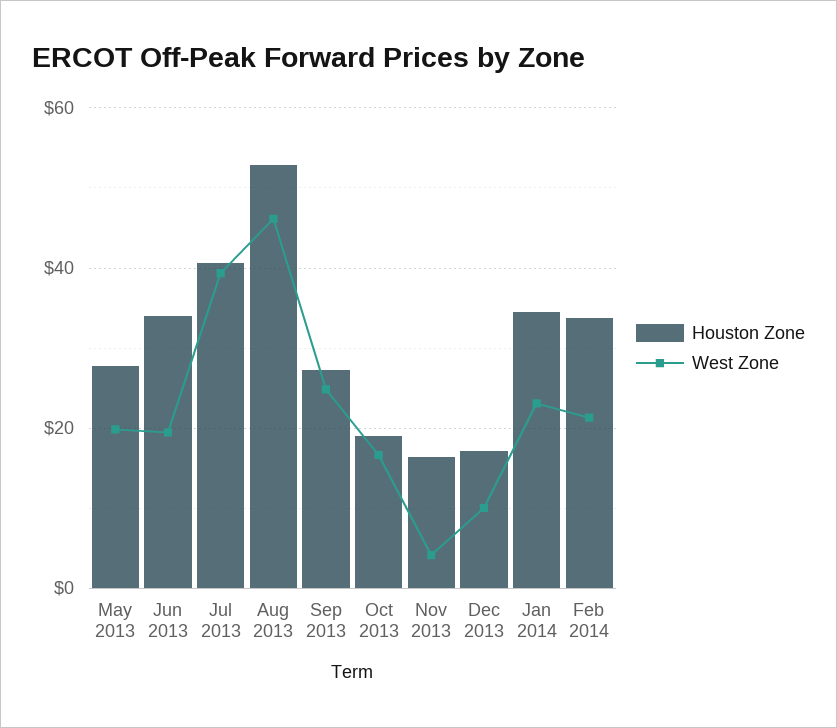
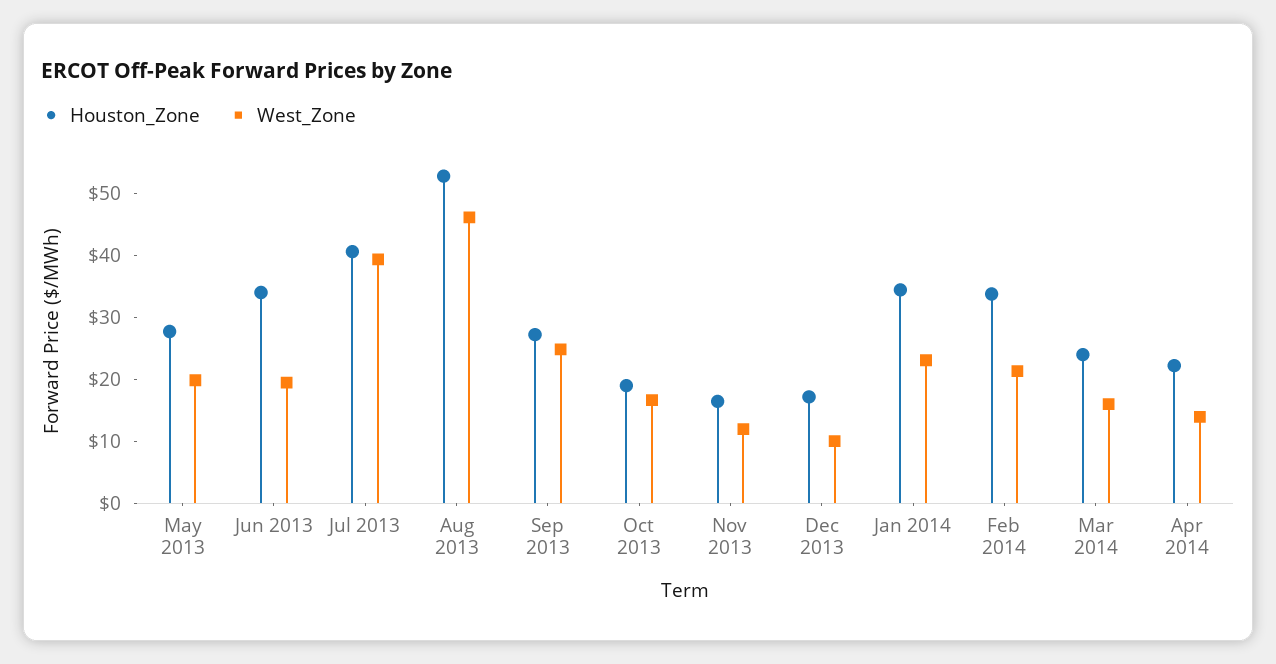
West Zone, Nov 2013: 4 -> 12
Houston Zone, Mar 2014: none -> 24
West Zone, Mar 2014: none -> 16
Houston Zone, Apr 2014: none -> 22
West Zone, Apr 2014: none -> 14

